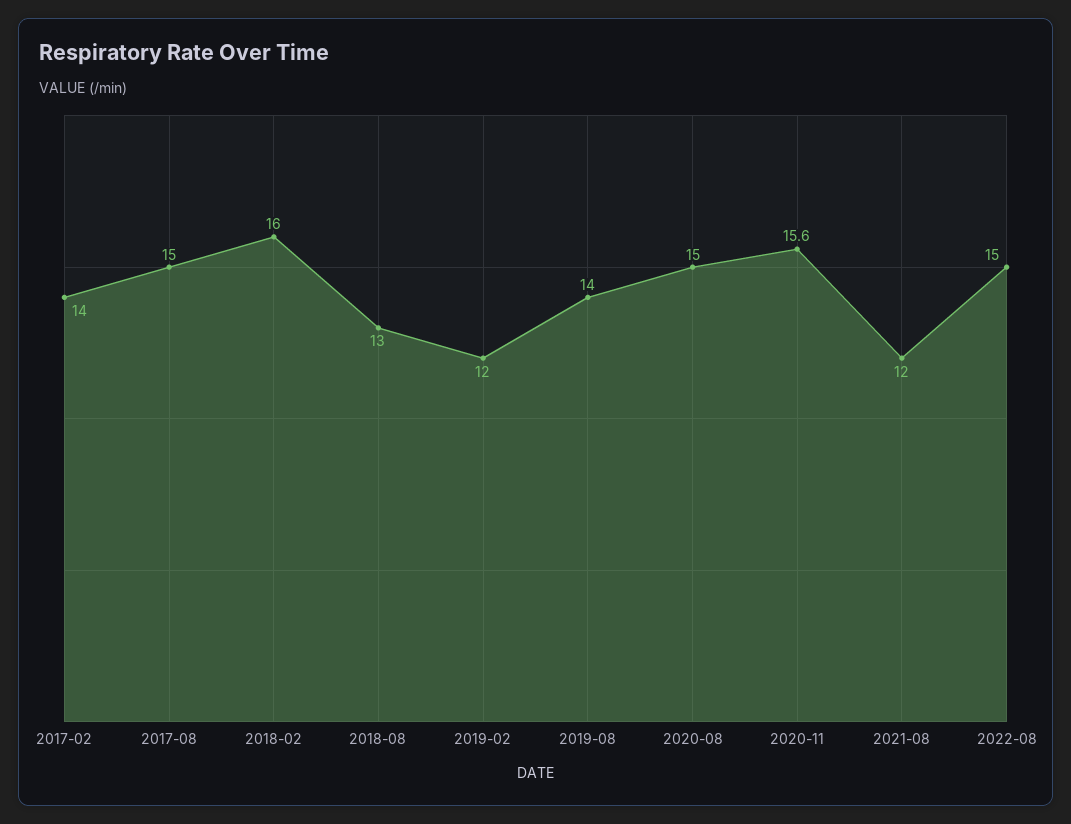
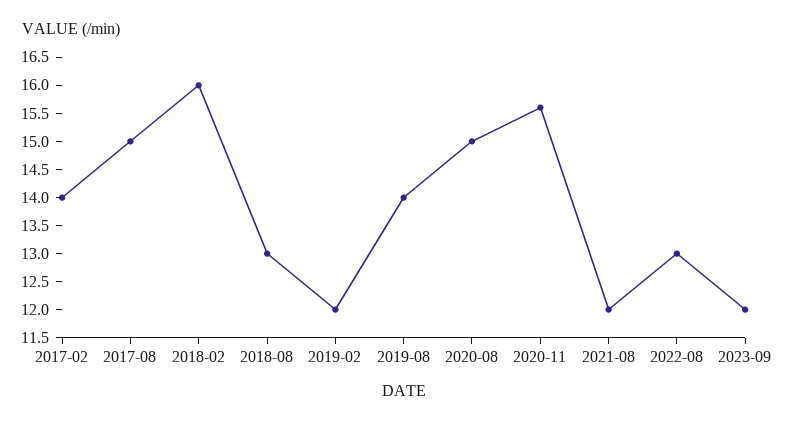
2022-08: 15 -> 13
2023-09: none -> 12

